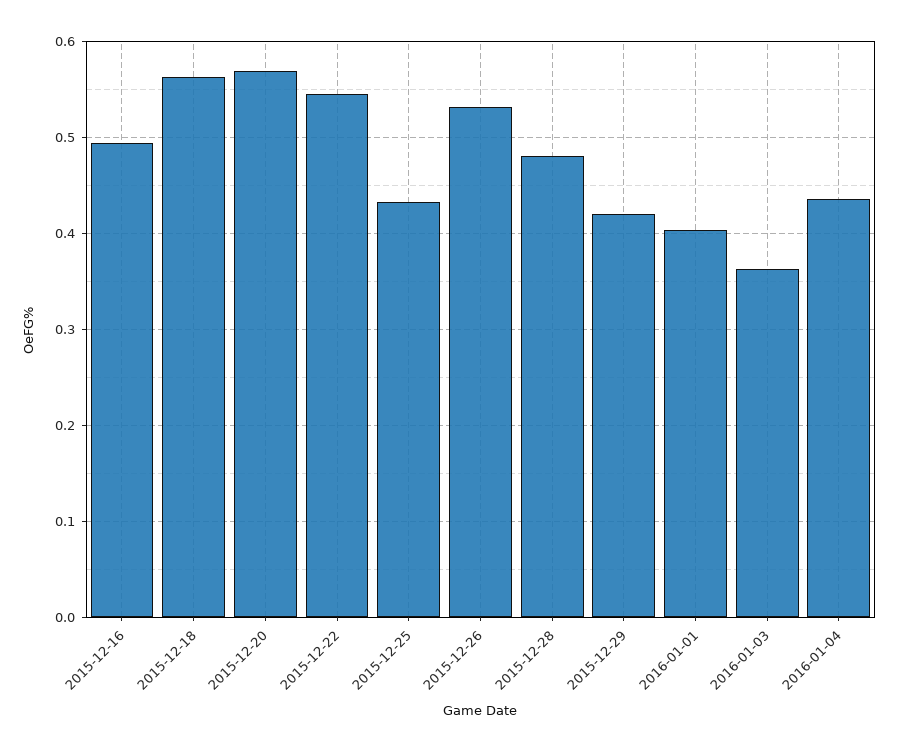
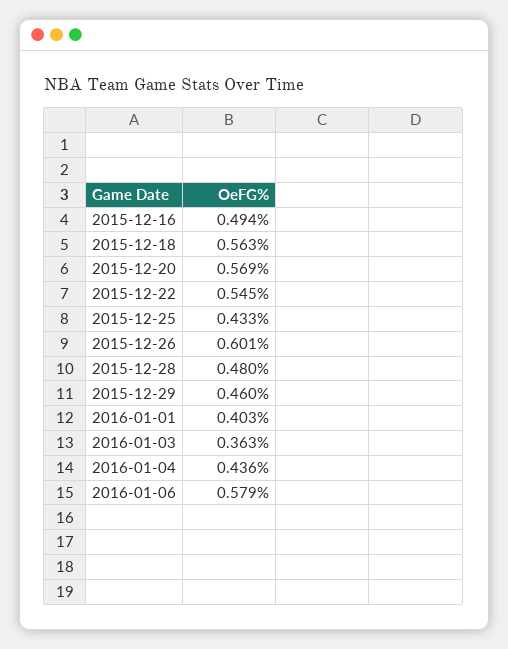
2015-12-26: 0.53 -> 0.601
2015-12-29: 0.42 -> 0.46
2016-01-06: none -> 0.579

